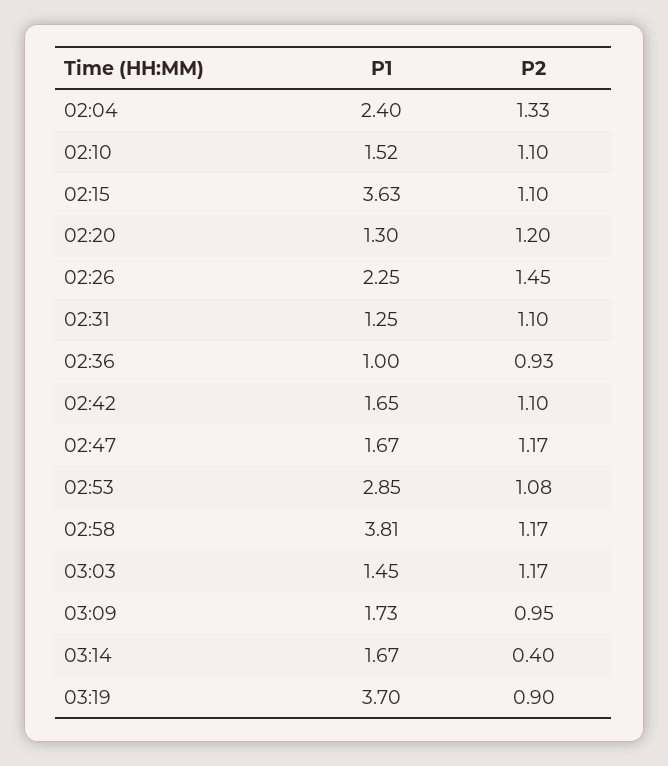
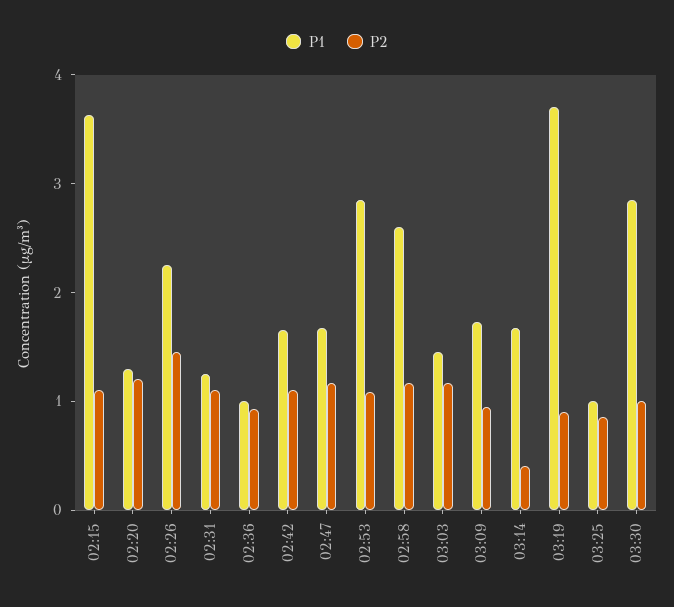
P1, 02:04: 2.4 -> none
P2, 02:04: 1.33 -> none
P1, 02:10: 1.52 -> none
P2, 02:10: 1.1 -> none
P1, 02:58: 3.81 -> 2.6
P1, 03:25: none -> 1
P2, 03:25: none -> 0.8
P1, 03:30: none -> 2.8
P2, 03:30: none -> 1

